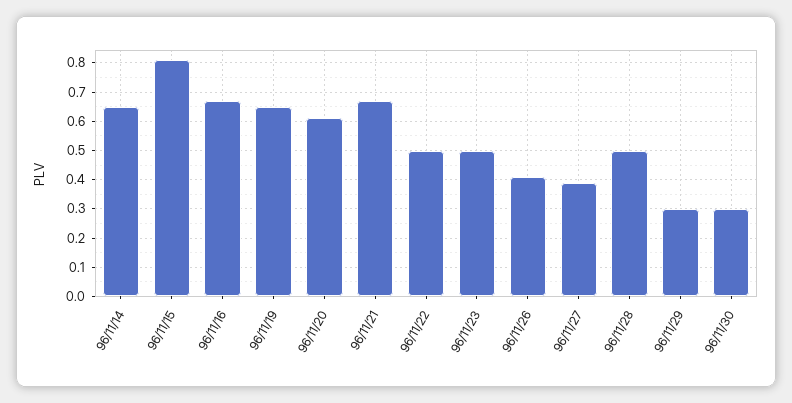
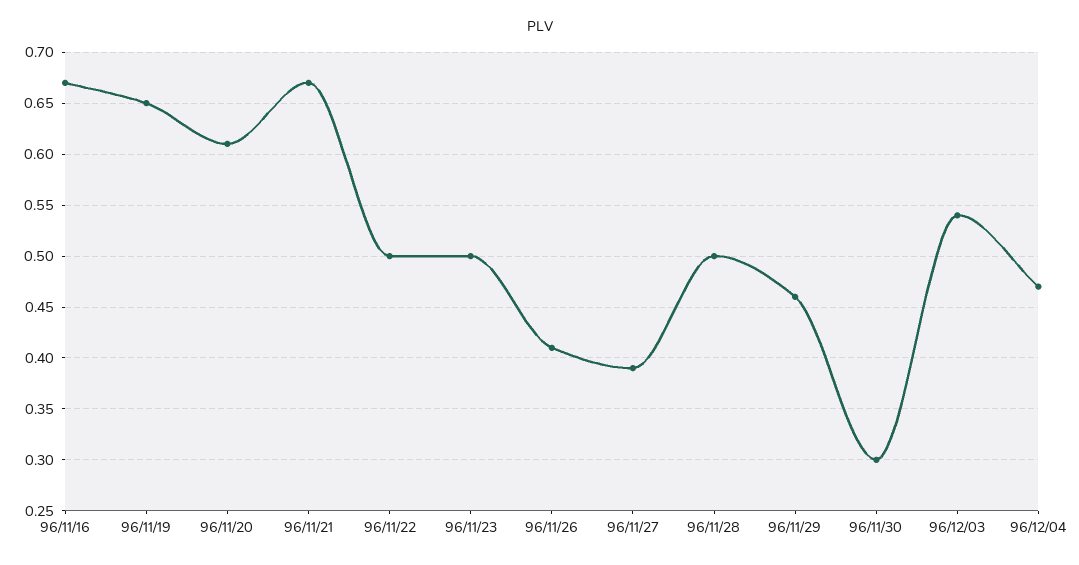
96/11/14: 0.65 -> none
96/11/15: 0.8 -> none
96/11/29: 0.3 -> 0.46
96/12/03: none -> 0.54
96/12/04: none -> 0.47

